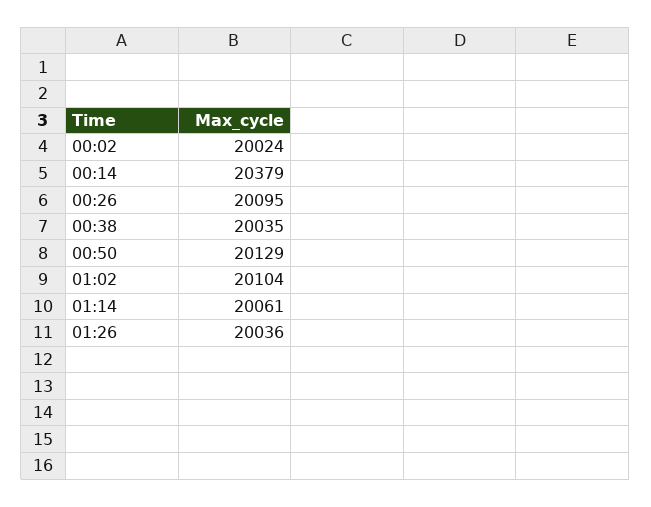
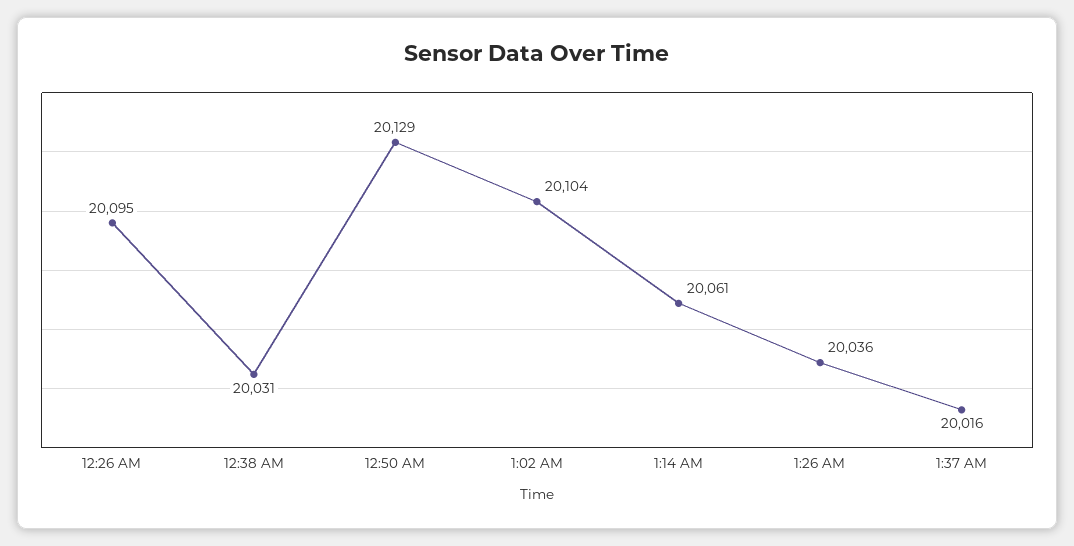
00:02: 20024 -> none
00:14: 20379 -> none
00:38: 20035 -> 20031
1:37 AM: none -> 20016

